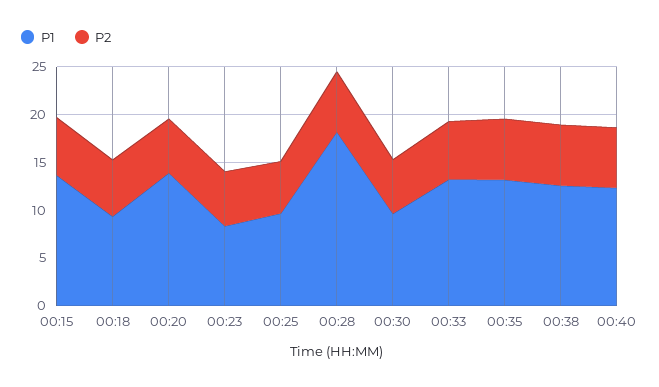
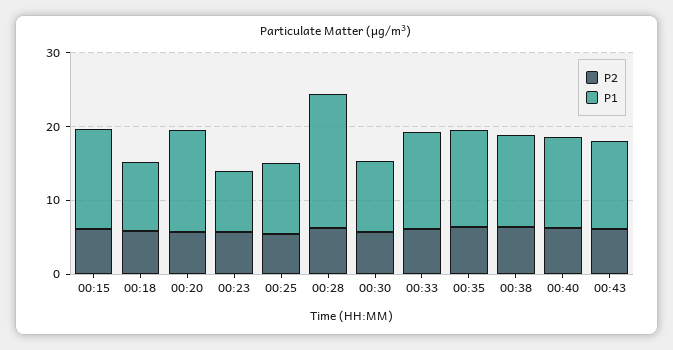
P2, 00:43: none -> 6
P1, 00:43: none -> 12

